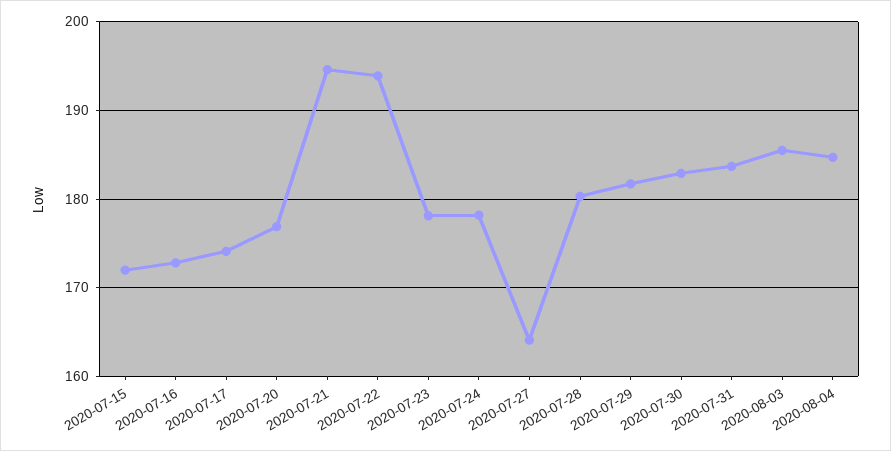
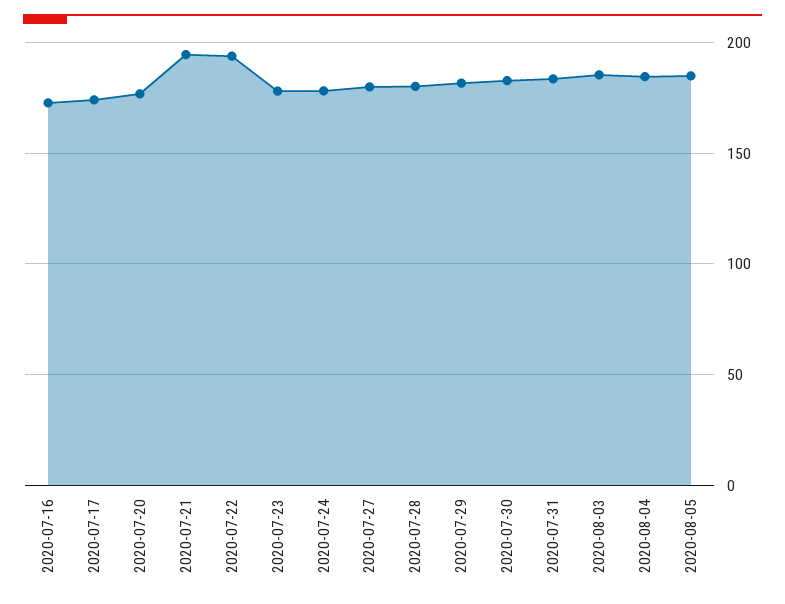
2020-07-15: 172 -> none
2020-07-27: 164 -> 180
2020-08-05: none -> 185

